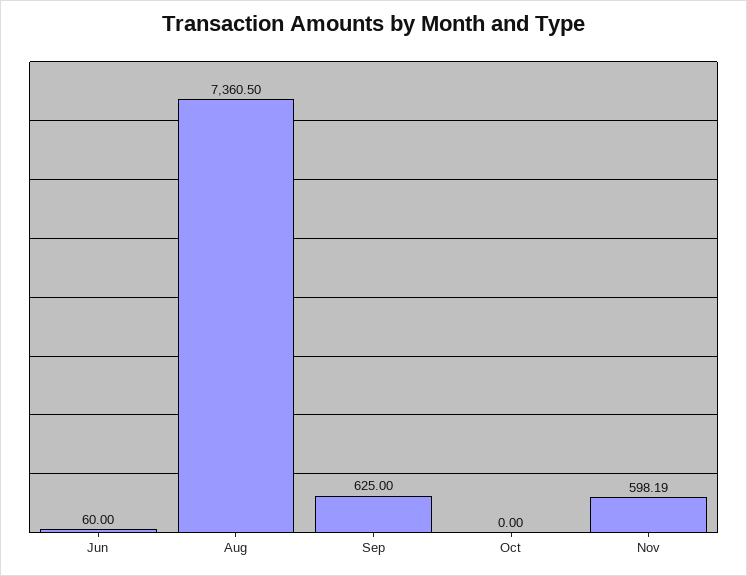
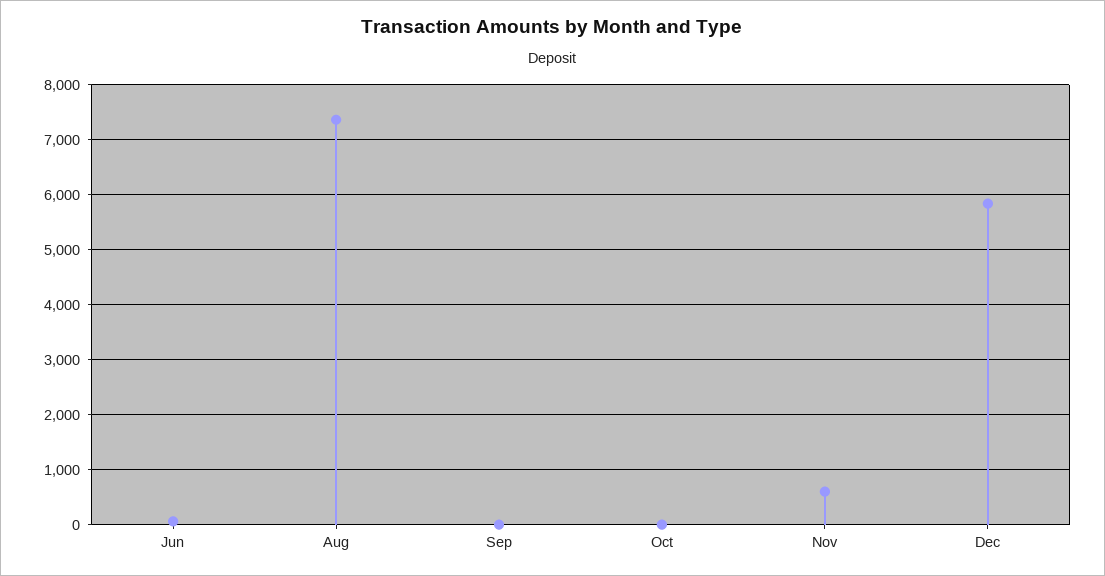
Sep: 625 -> 0
Dec: none -> 5800

